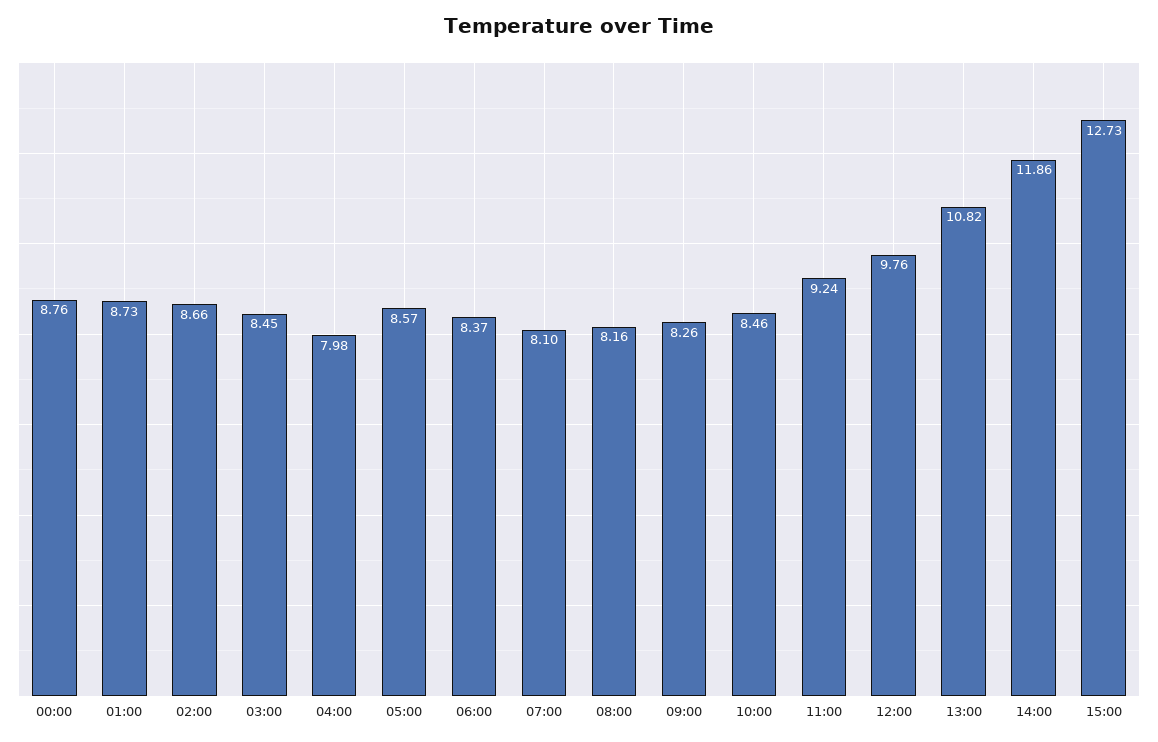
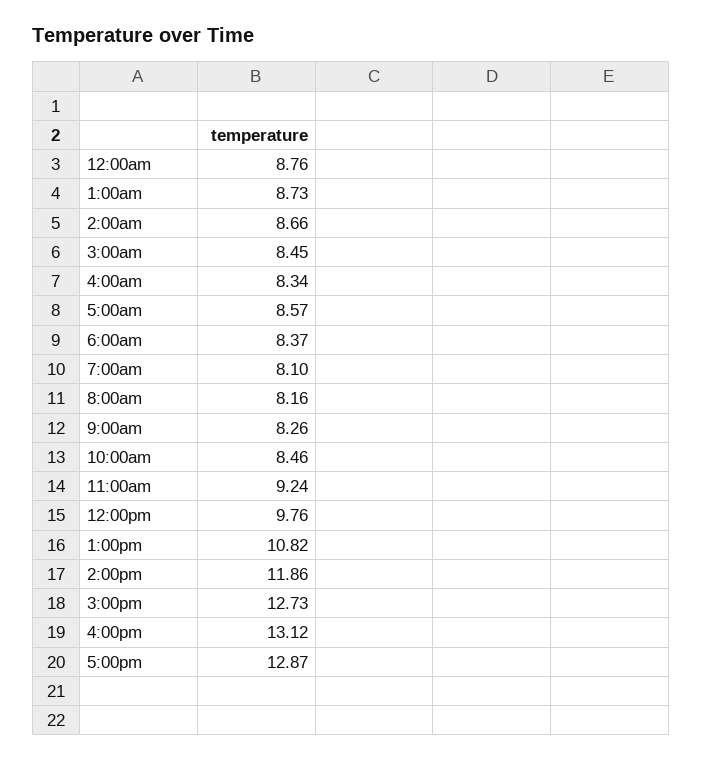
04:00: 7.98 -> 8.34
4:00pm: none -> 13.12
5:00pm: none -> 12.87

